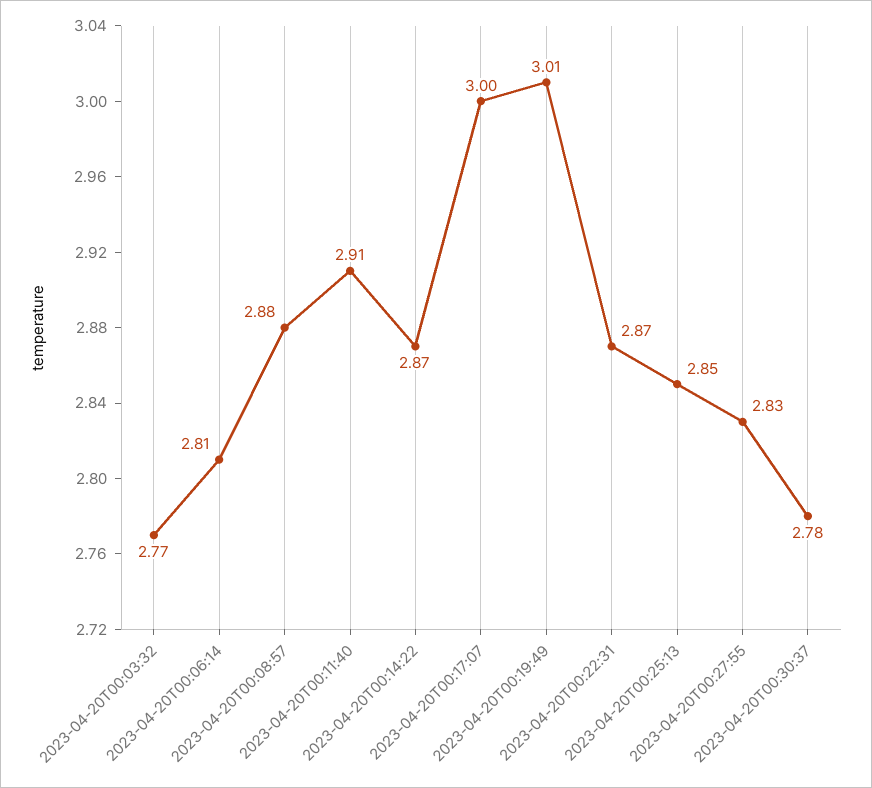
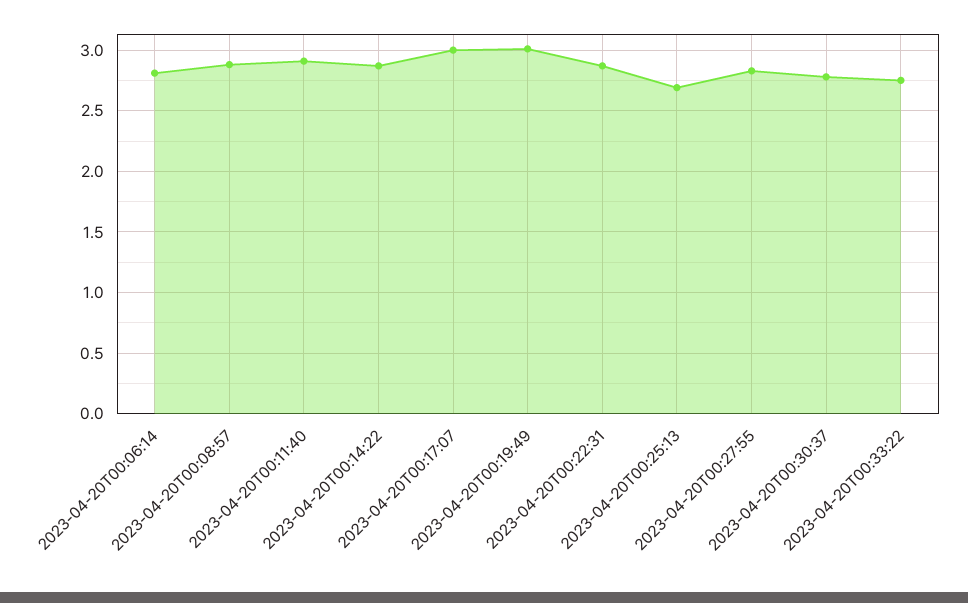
2023-04-20T00:03:32: 2.77 -> none
2023-04-20T00:25:13: 2.85 -> 2.7
2023-04-20T00:33:22: none -> 2.75

